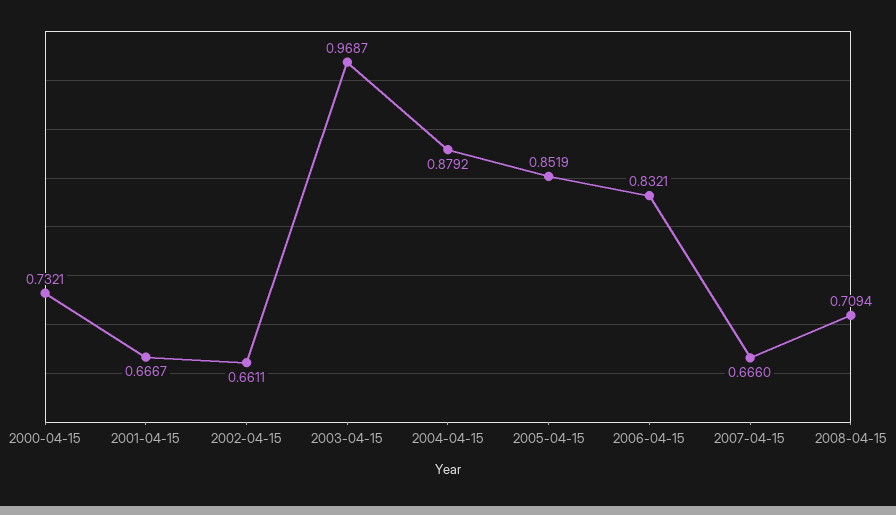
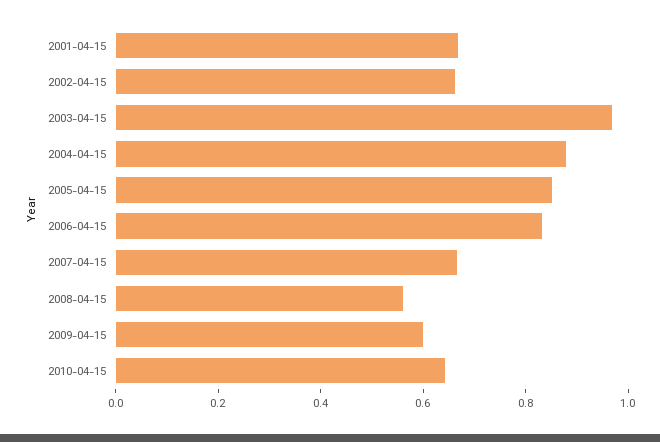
2000-04-15: 0.7321 -> none
2008-04-15: 0.7094 -> 0.55
2009-04-15: none -> 0.6
2010-04-15: none -> 0.65

